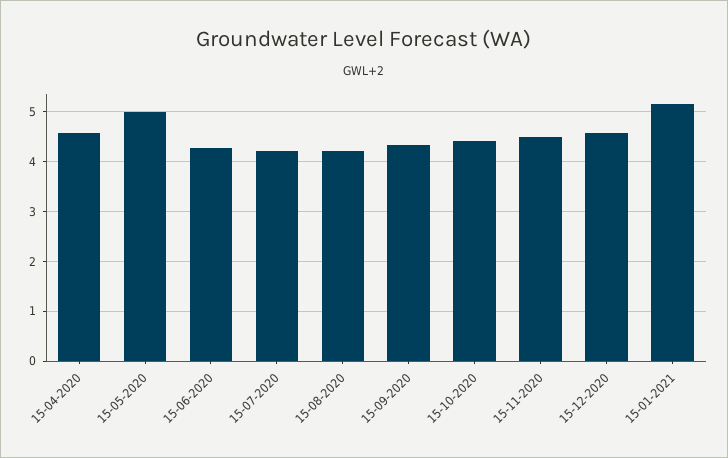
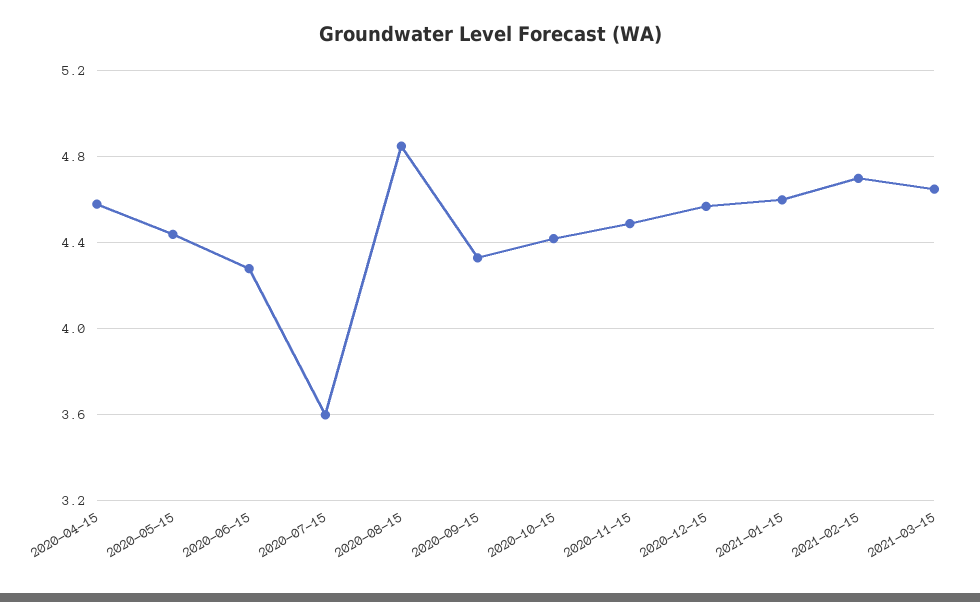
15-05-2020: 5 -> 4.45
15-07-2020: 4.2 -> 3.6
15-08-2020: 4.2 -> 4.85
15-01-2021: 5.2 -> 4.6
2021-02-15: none -> 4.7
2021-03-15: none -> 4.65

